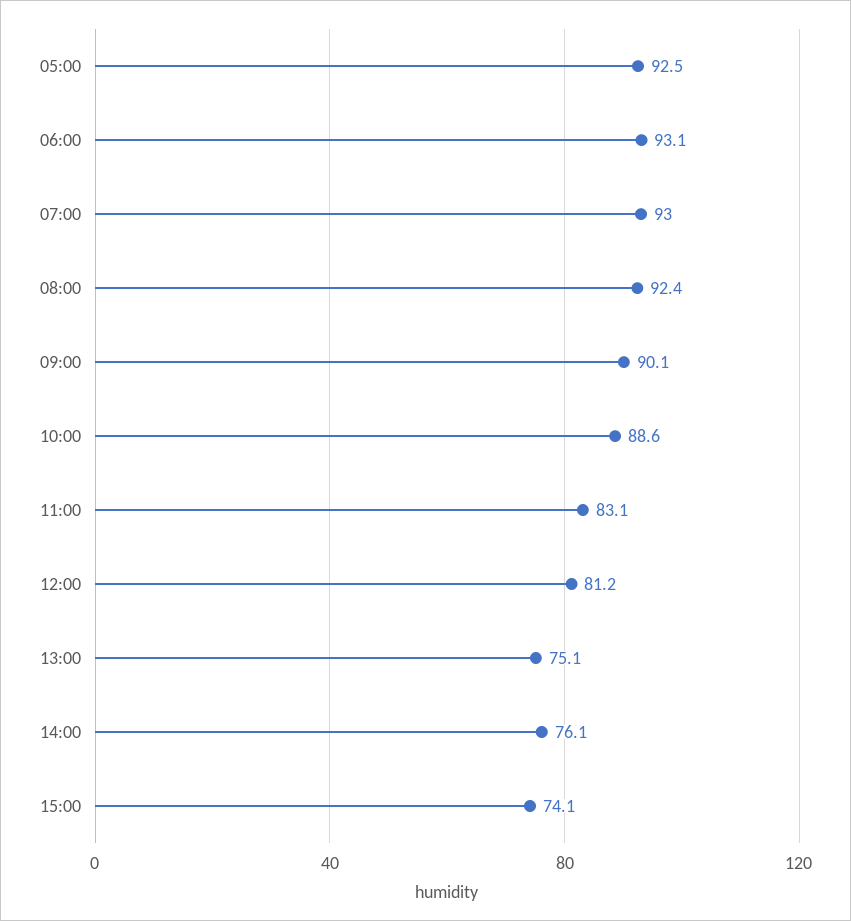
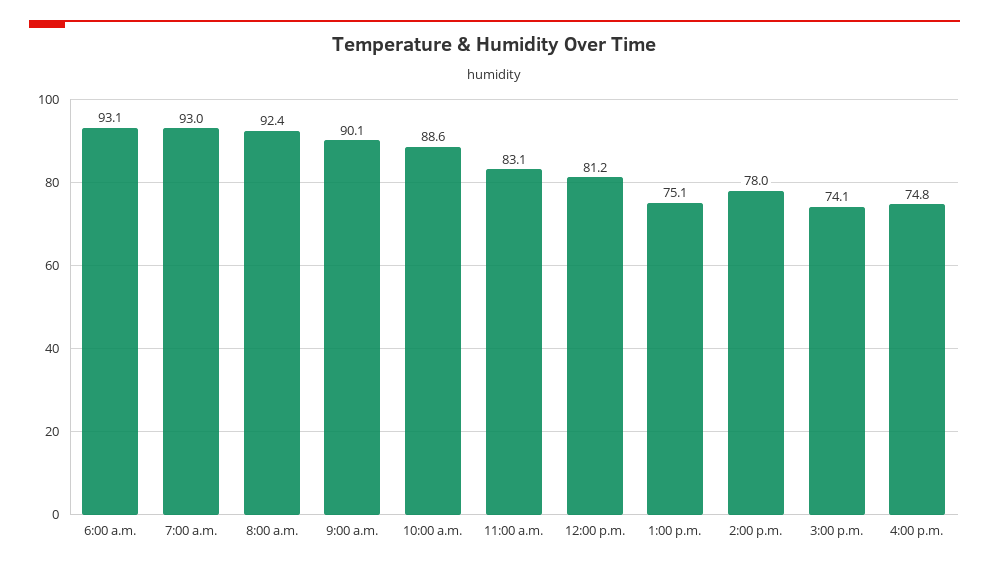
05:00: 92.5 -> none
14:00: 76.1 -> 78
4:00 p.m.: none -> 74.8

